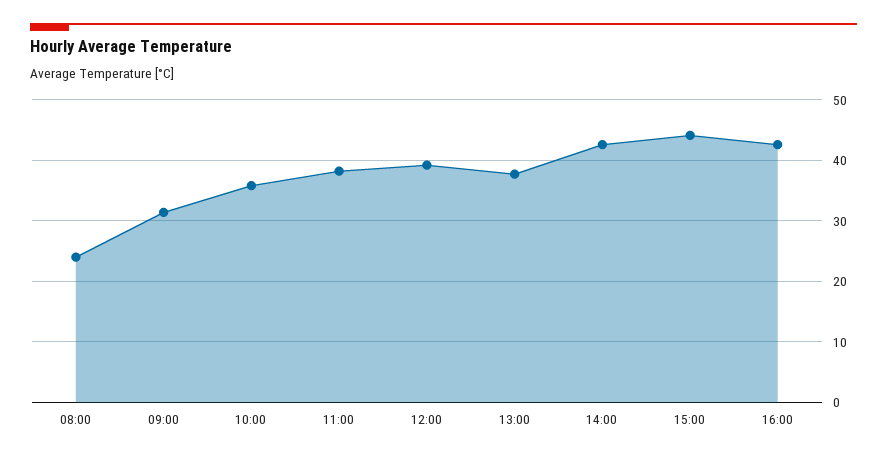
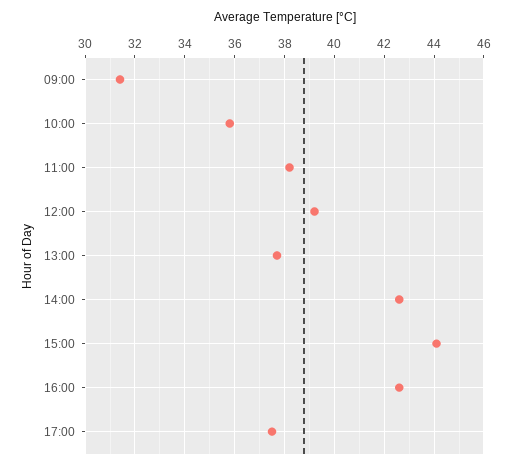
08:00: 24 -> none
17:00: none -> 37.5

